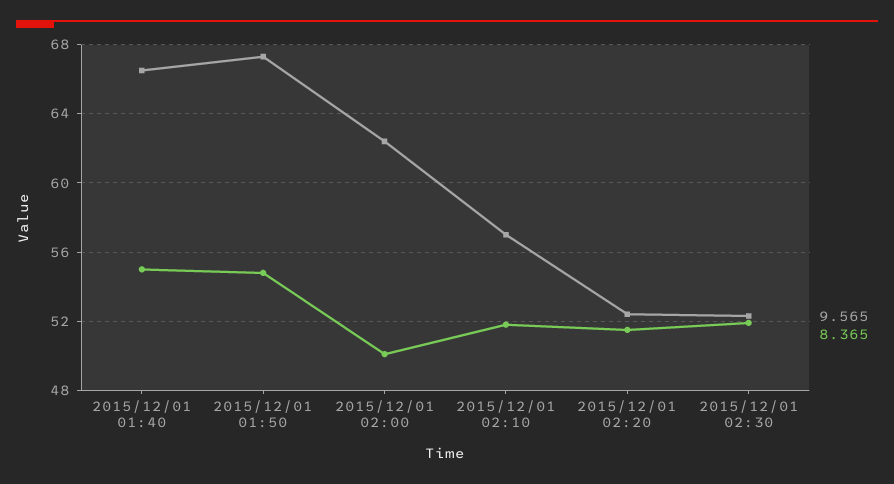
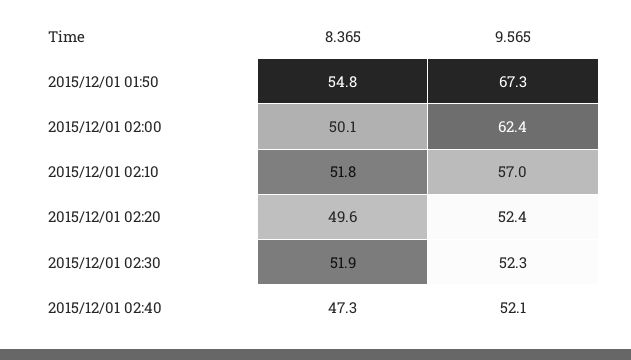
9.565, 2015/12/01 01:40: 66.5 -> none
8.365, 2015/12/01 01:40: 55 -> none
8.365, 2015/12/01 02:20: 51.5 -> 49.6
8.365, 2015/12/01 02:40: none -> 47.3
9.565, 2015/12/01 02:40: none -> 52.1

